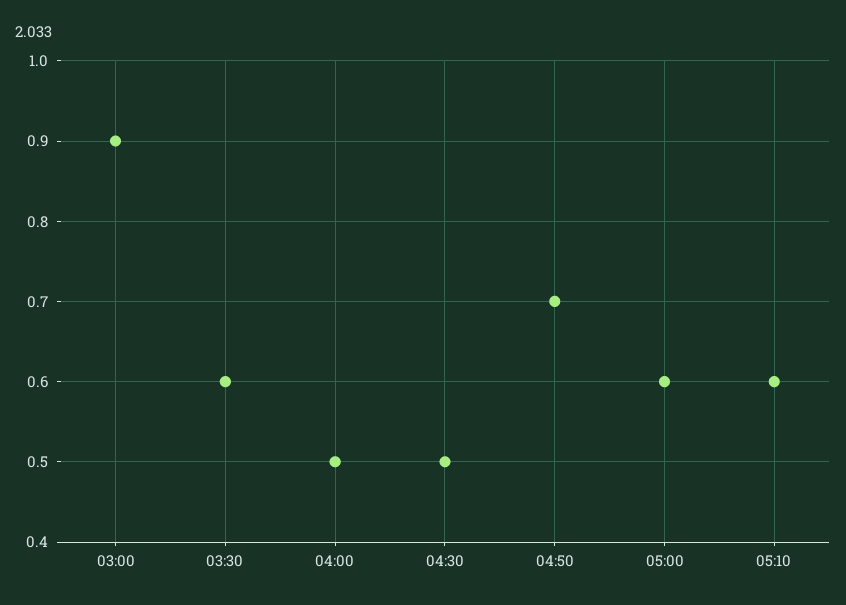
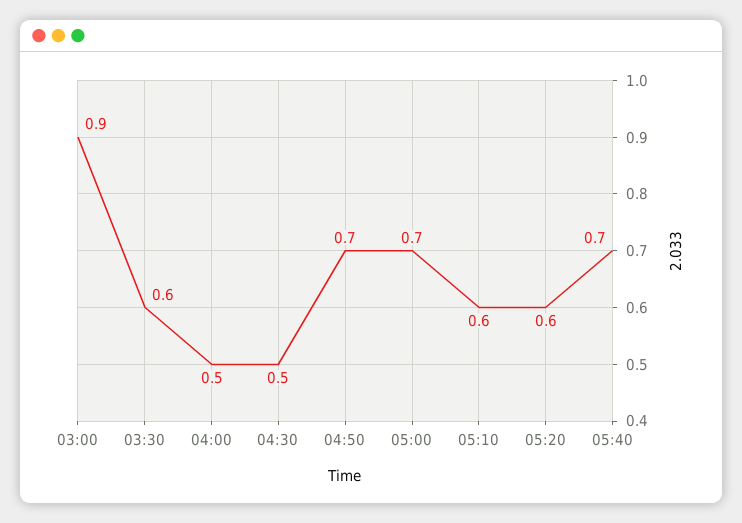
05:00: 0.6 -> 0.7
05:20: none -> 0.6
05:40: none -> 0.7

